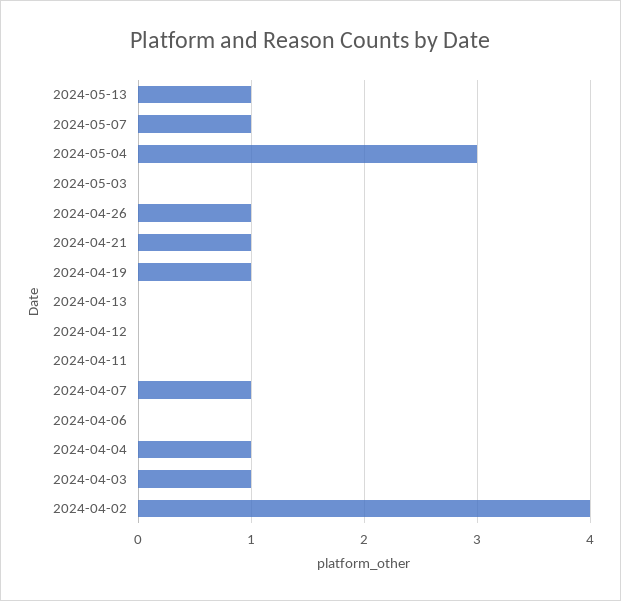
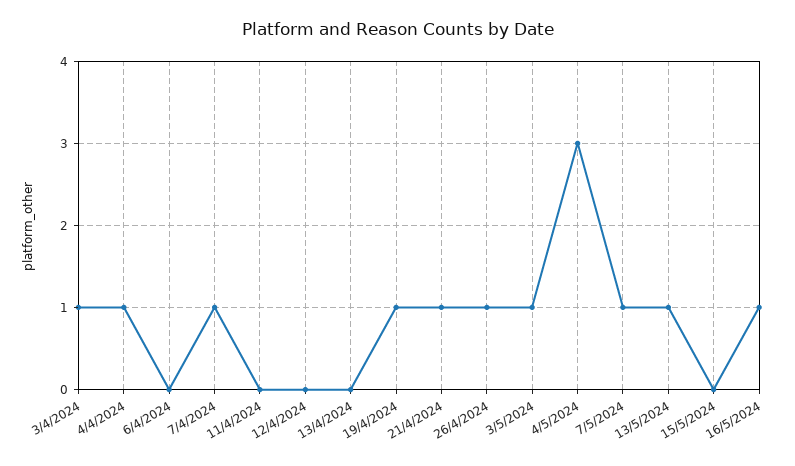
2024-05-03: 0 -> 1
2024-04-02: 4 -> none
15/5/2024: none -> 0
16/5/2024: none -> 1

